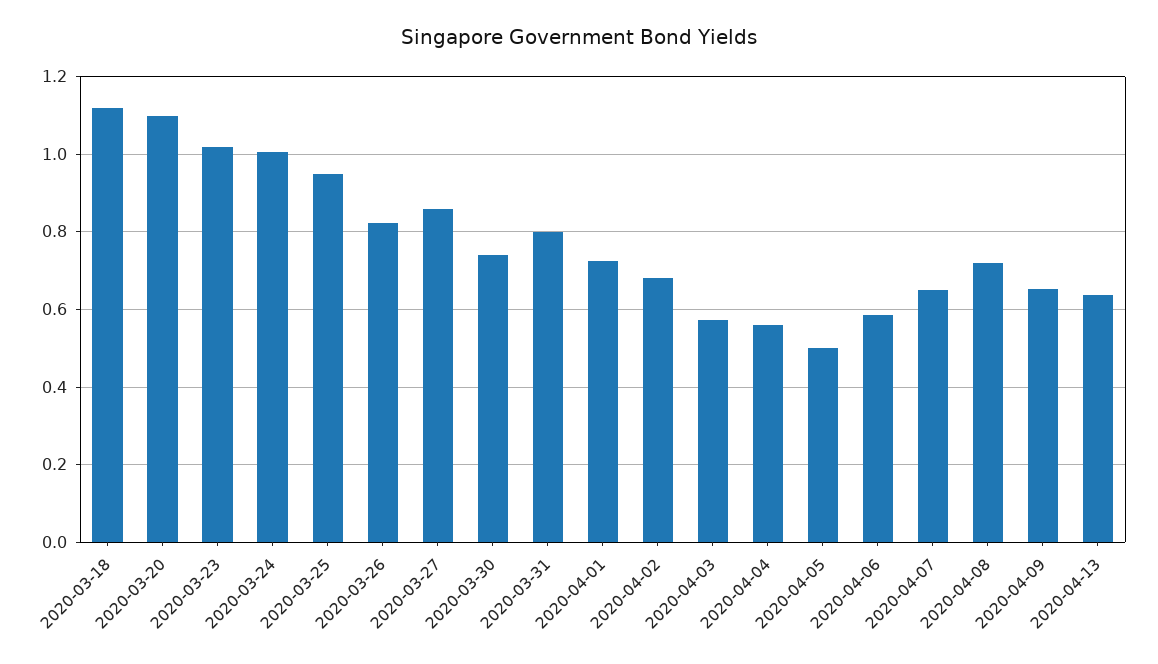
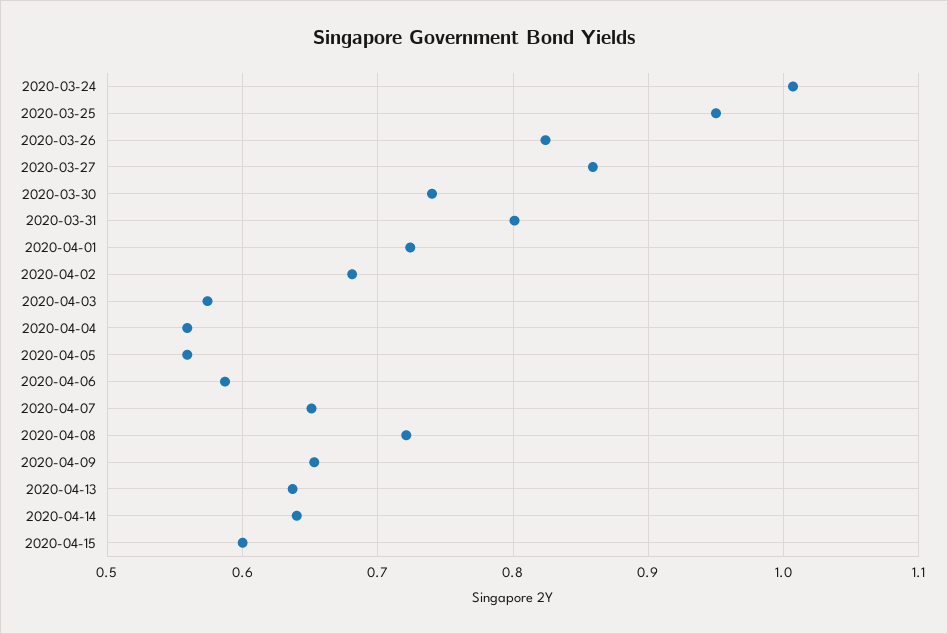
2020-03-18: 1.12 -> none
2020-03-20: 1.1 -> none
2020-03-23: 1.02 -> none
2020-04-05: 0.5 -> 0.56
2020-04-14: none -> 0.64
2020-04-15: none -> 0.6

